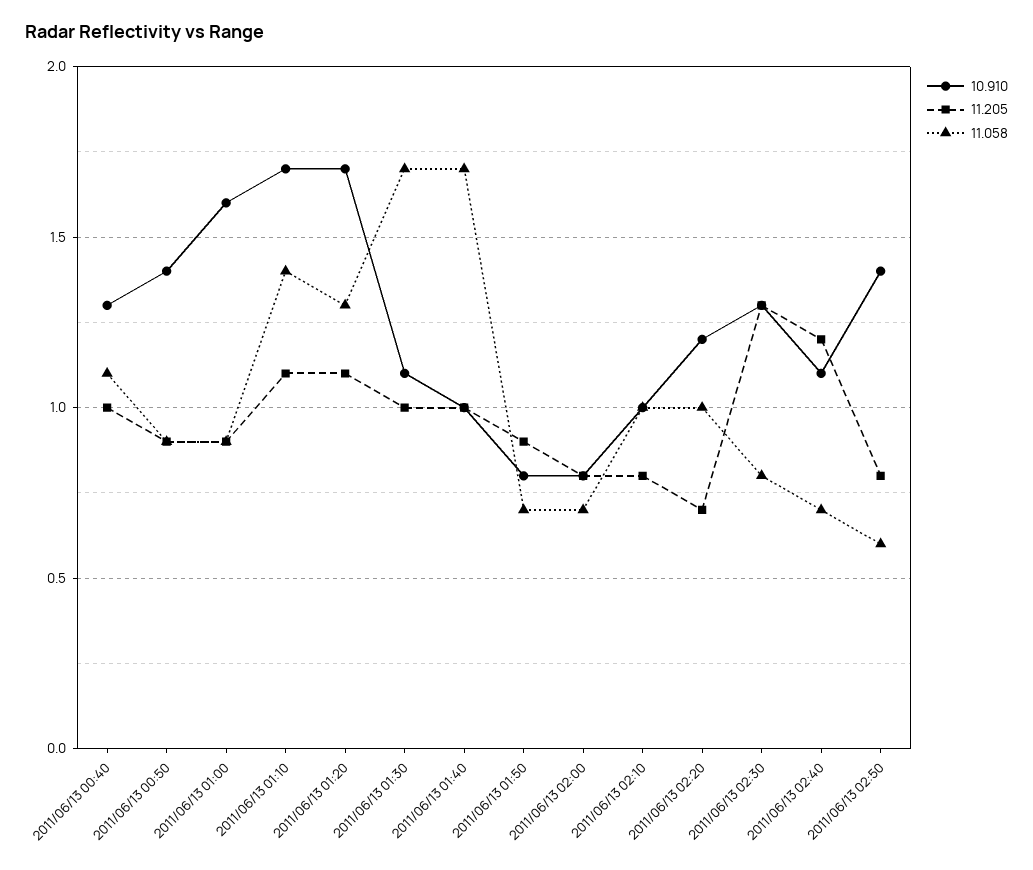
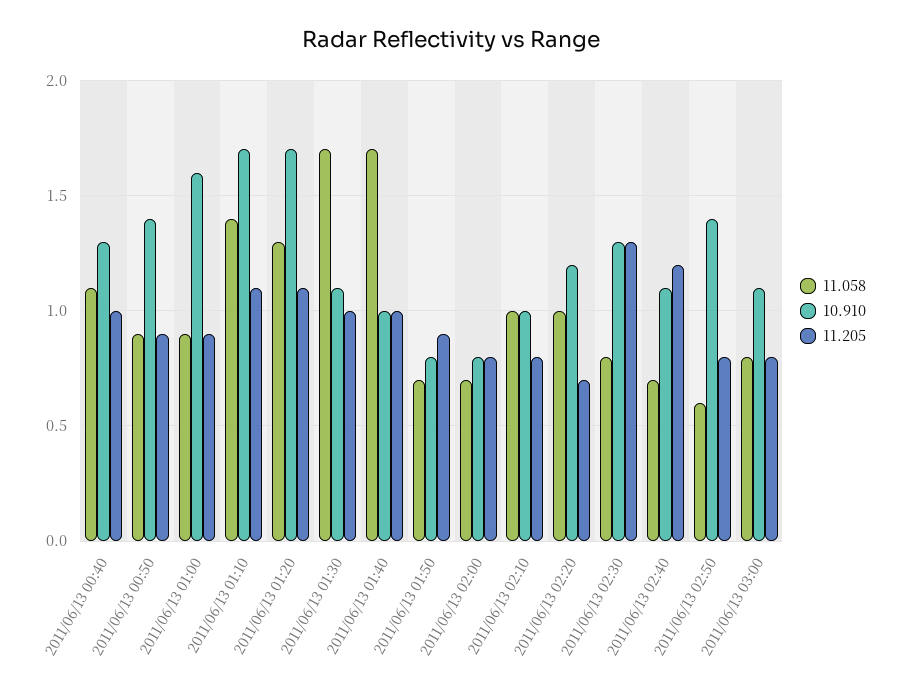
11.058, 2011/06/13 03:00: none -> 0.8
10.910, 2011/06/13 03:00: none -> 1.1
11.205, 2011/06/13 03:00: none -> 0.8

